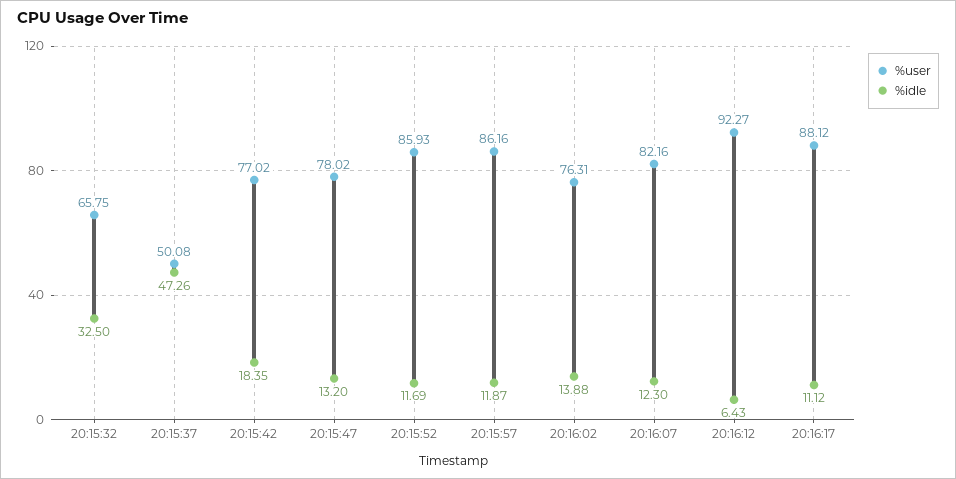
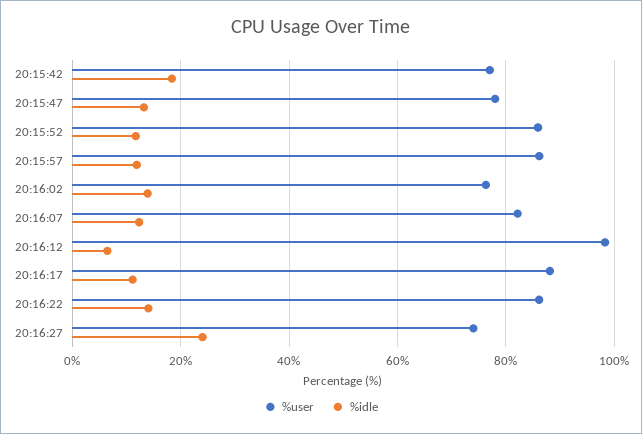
%user, 20:15:32: 65.75 -> none
%idle, 20:15:32: 32.5 -> none
%user, 20:15:37: 50.08 -> none
%idle, 20:15:37: 47.26 -> none
%user, 20:16:12: 92.27 -> 98
%user, 20:16:22: none -> 86
%idle, 20:16:22: none -> 14
%user, 20:16:27: none -> 74
%idle, 20:16:27: none -> 24

